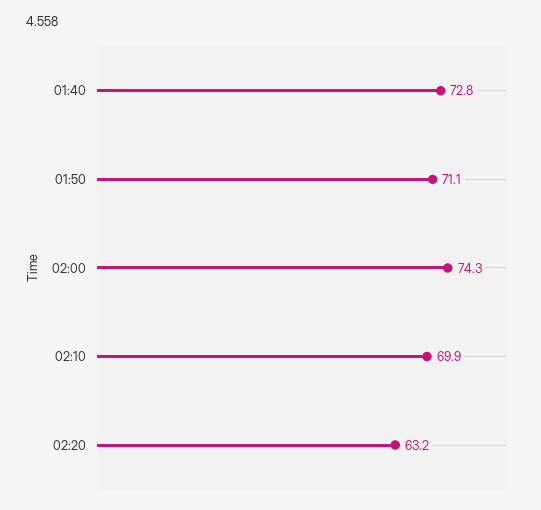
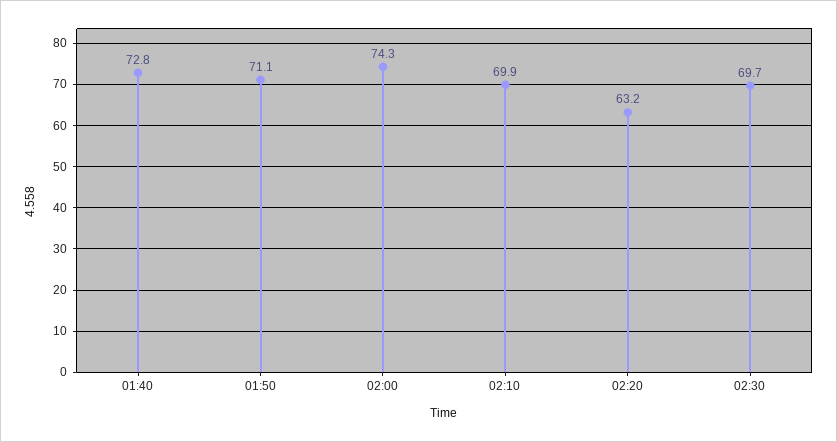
02:30: none -> 69.7

